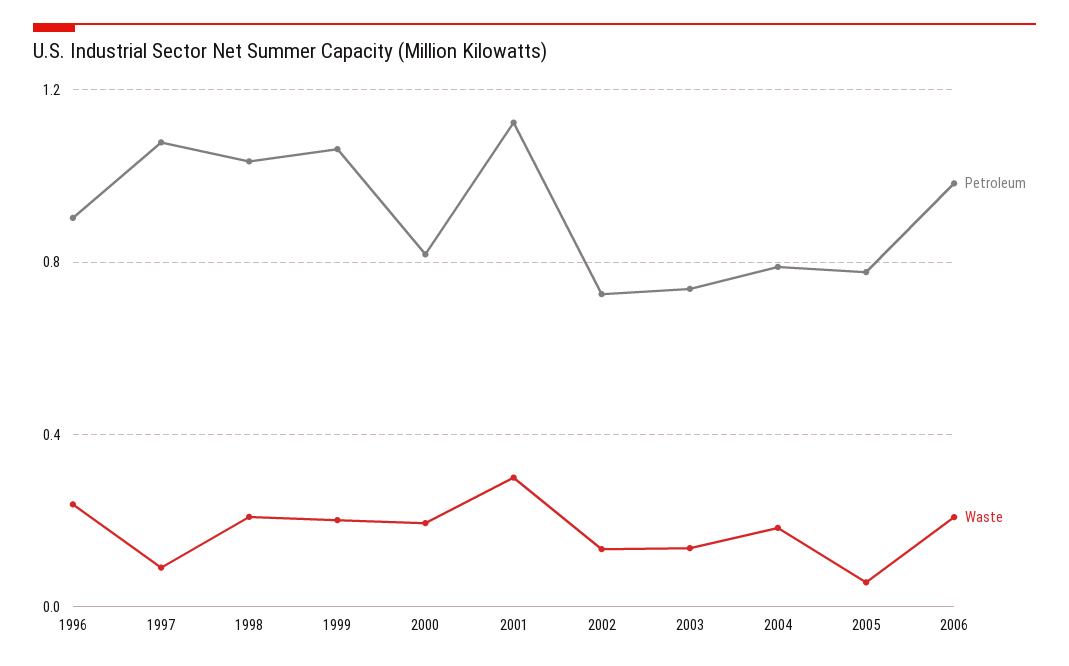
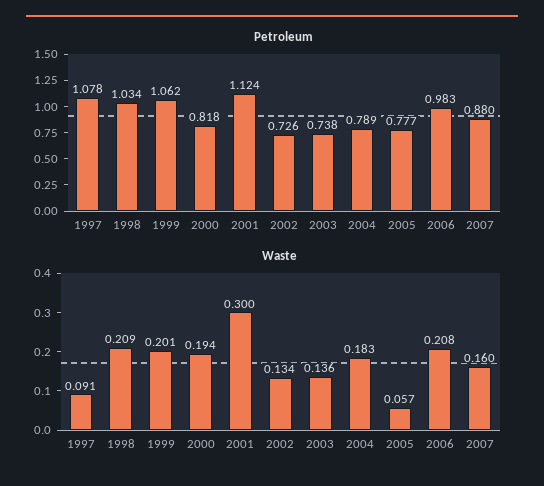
Petroleum, 1996: 0.9 -> none
Waste, 1996: 0.25 -> none
Petroleum, 2007: none -> 0.88
Waste, 2007: none -> 0.16

